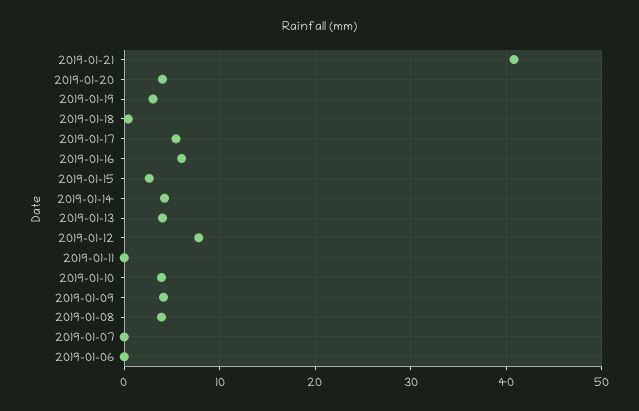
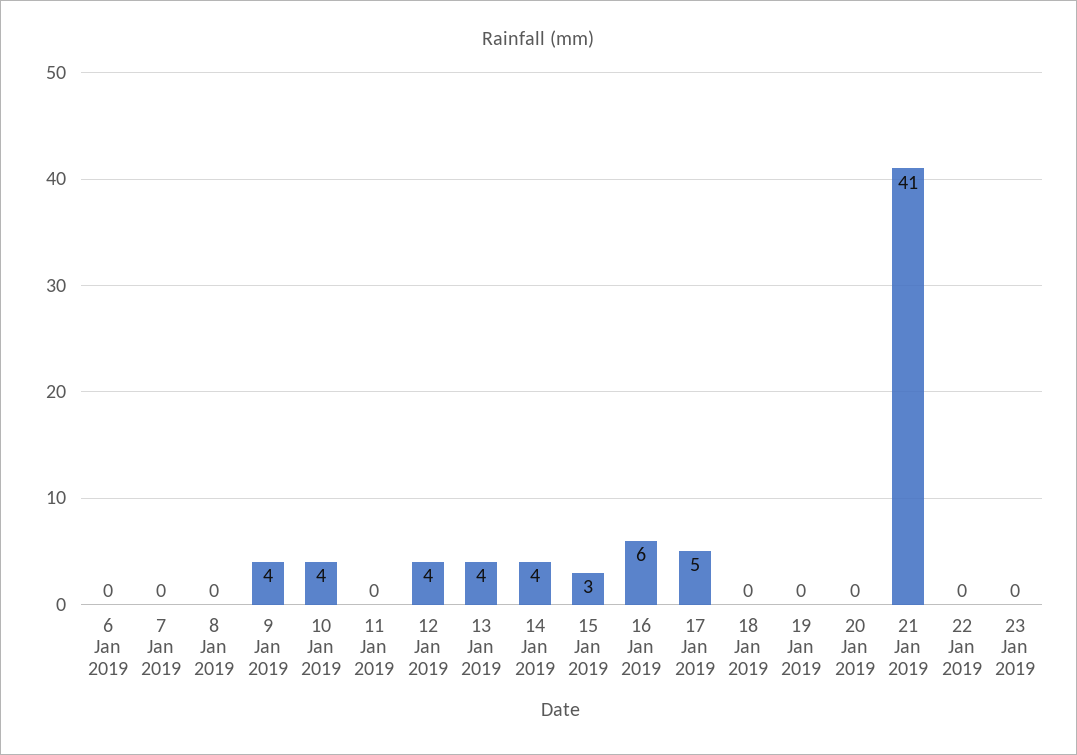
2019-01-20: 4 -> 0
2019-01-19: 3 -> 0
2019-01-12: 8 -> 4
2019-01-08: 4 -> 0
22 Jan 2019: none -> 0
23 Jan 2019: none -> 0

